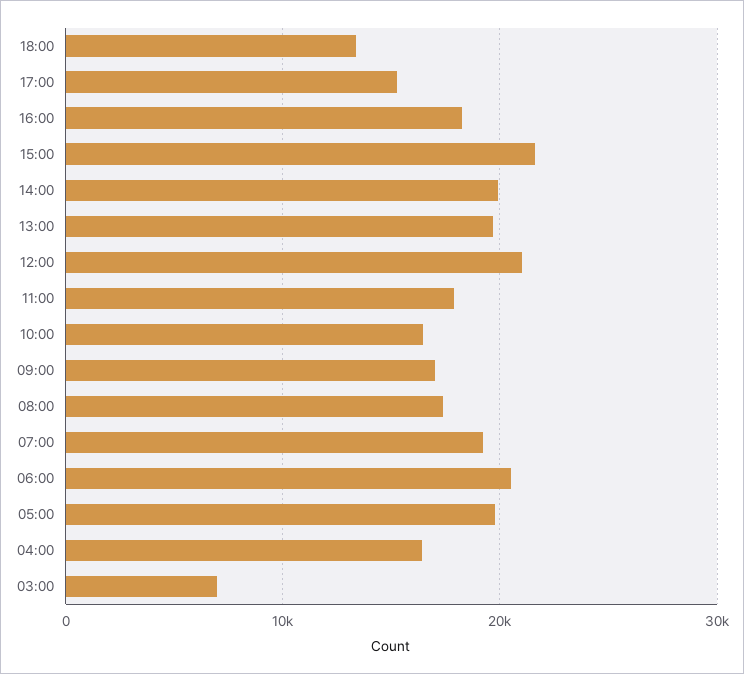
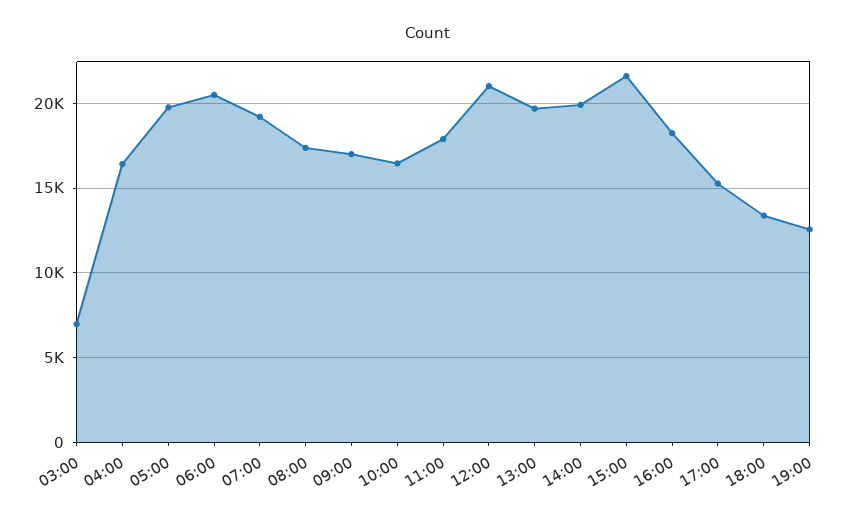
19:00: none -> 12500

